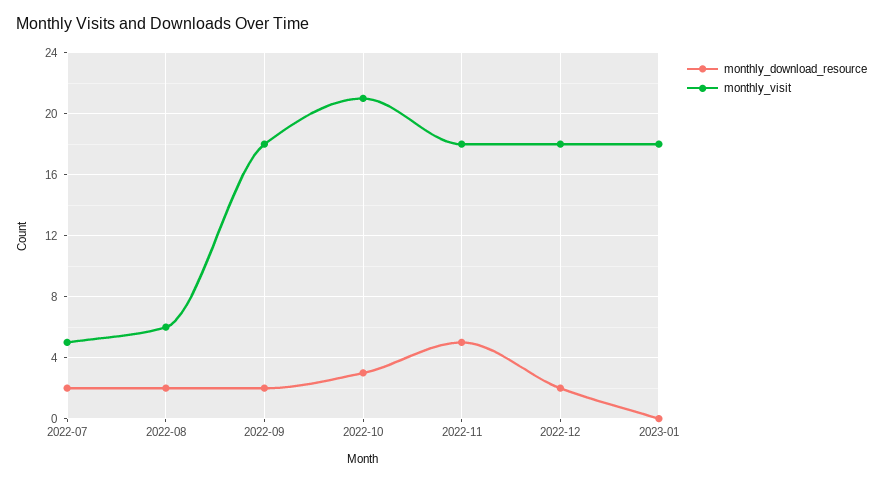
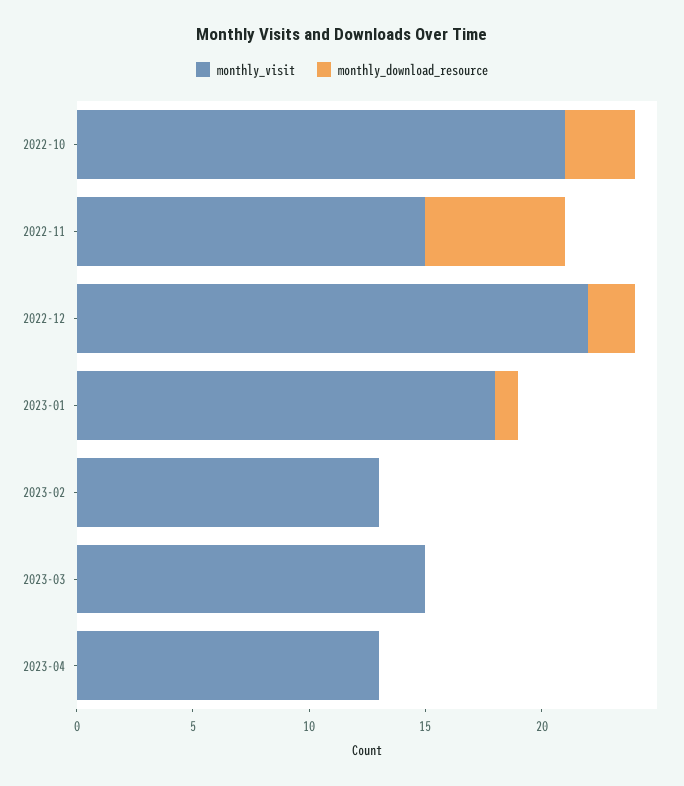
monthly_download_resource, 2022-07: 2 -> none
monthly_visit, 2022-07: 5 -> none
monthly_download_resource, 2022-08: 2 -> none
monthly_visit, 2022-08: 6 -> none
monthly_download_resource, 2022-09: 2 -> none
monthly_visit, 2022-09: 18 -> none
monthly_download_resource, 2022-11: 5 -> 6
monthly_visit, 2022-11: 18 -> 15
monthly_visit, 2022-12: 18 -> 22
monthly_download_resource, 2023-01: 0 -> 1
monthly_visit, 2023-02: none -> 13
monthly_download_resource, 2023-02: none -> 0
monthly_visit, 2023-03: none -> 15
monthly_download_resource, 2023-03: none -> 0
monthly_visit, 2023-04: none -> 13
monthly_download_resource, 2023-04: none -> 0

